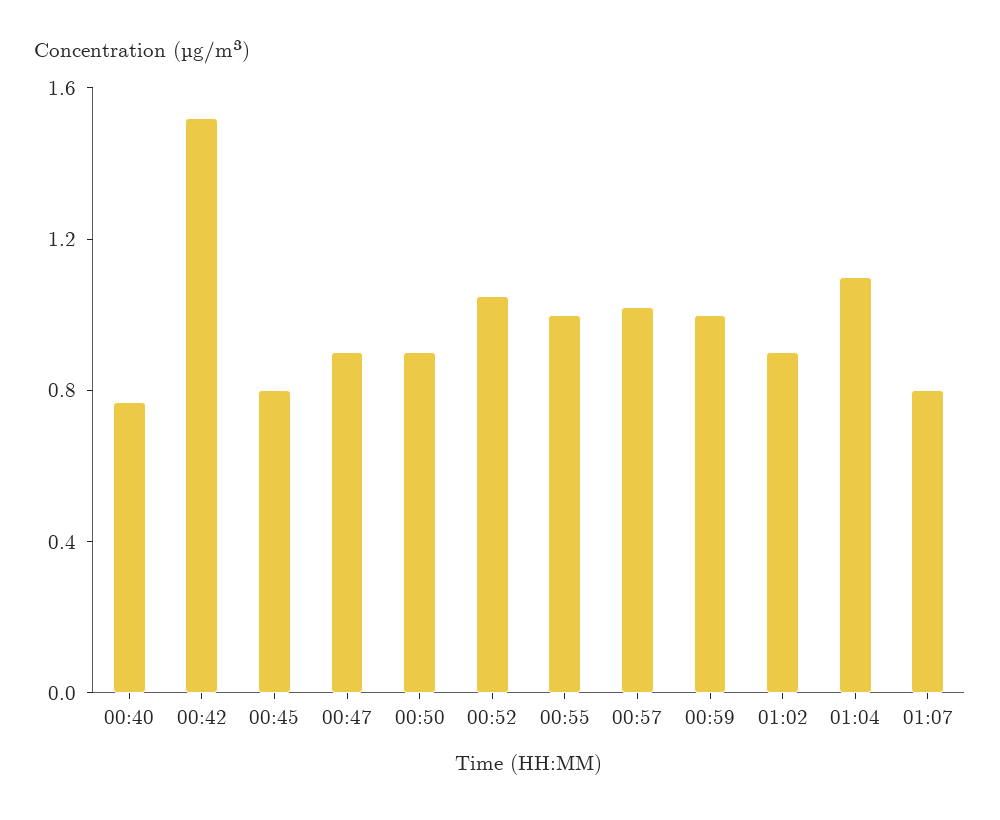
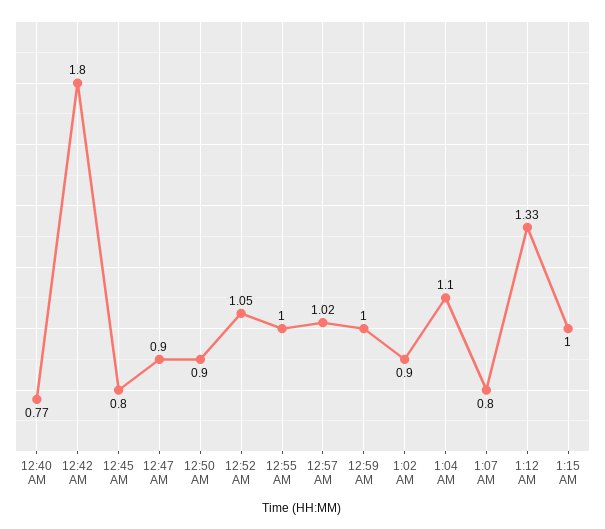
00:42: 1.5 -> 1.8
1:12 AM: none -> 1.33
1:15 AM: none -> 1

